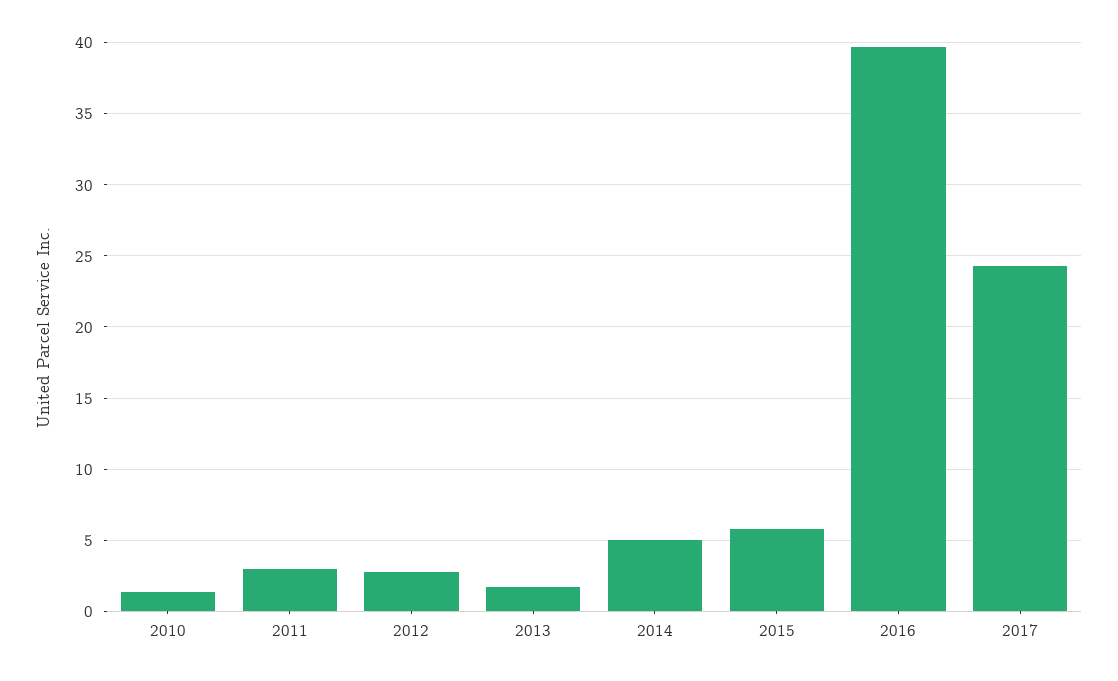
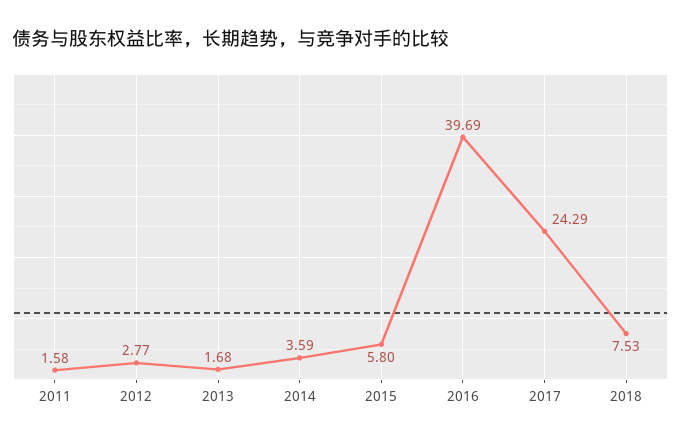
2010: 1.5 -> none
2011: 3 -> 1.58
2014: 5 -> 3.59
2018: none -> 7.53

